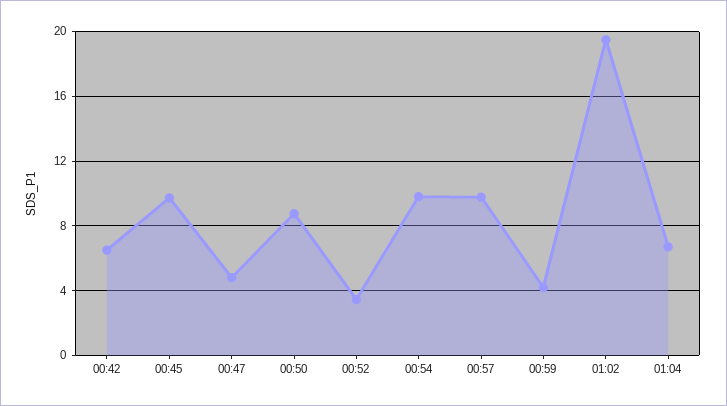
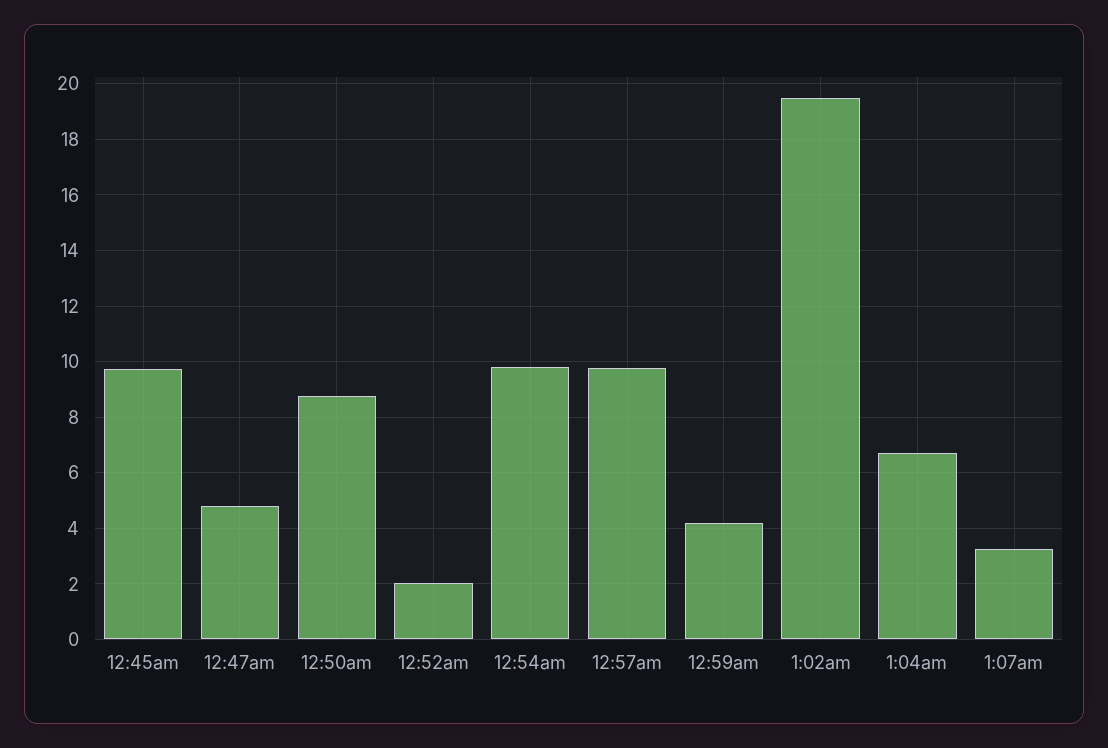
00:42: 6.5 -> none
00:52: 3.5 -> 2
1:07am: none -> 3.25

